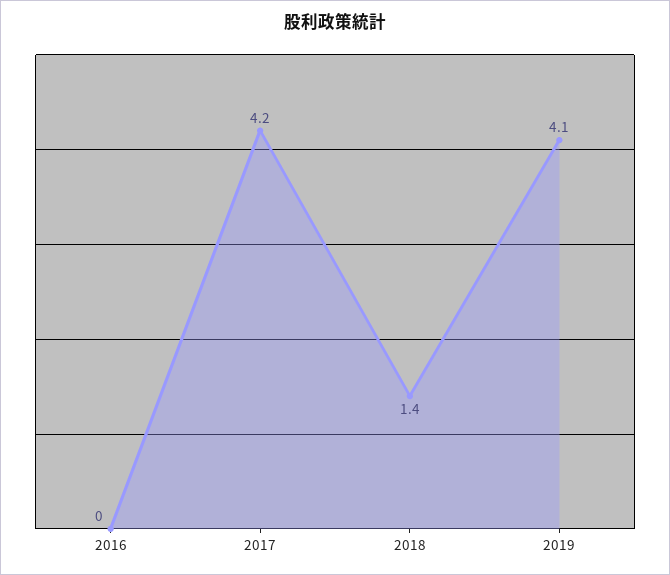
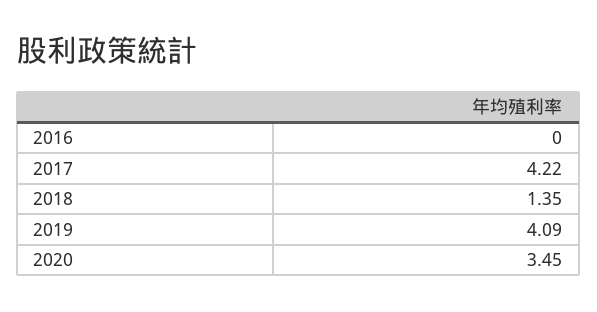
2020: none -> 3.45

